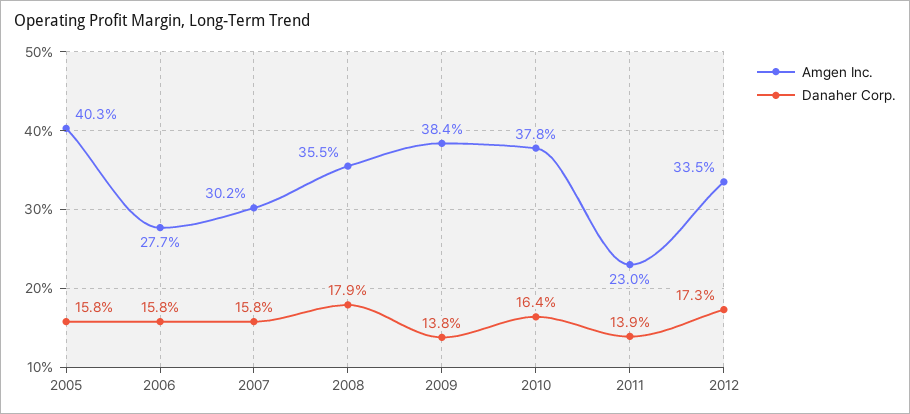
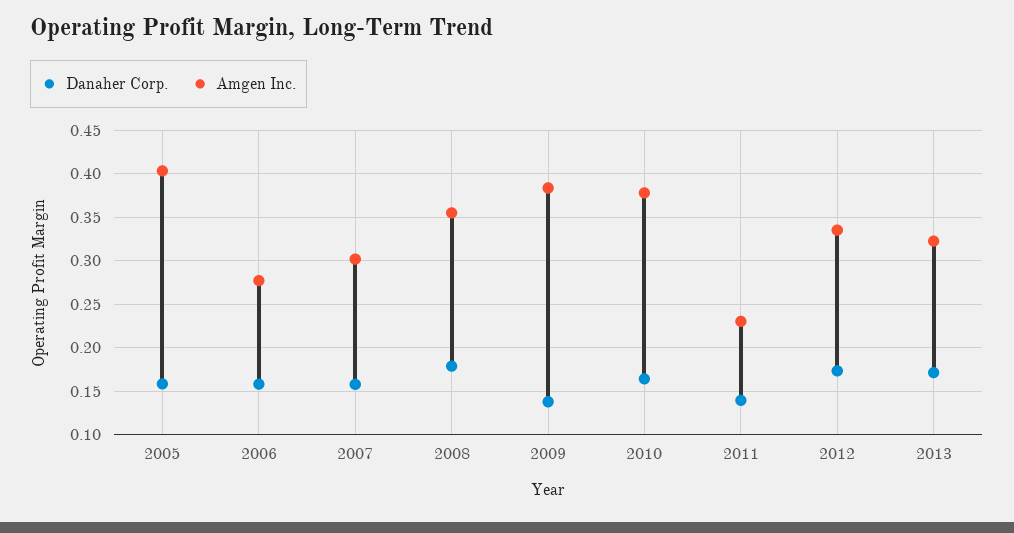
Danaher Corp., 2013: none -> 0.17
Amgen Inc., 2013: none -> 0.32

